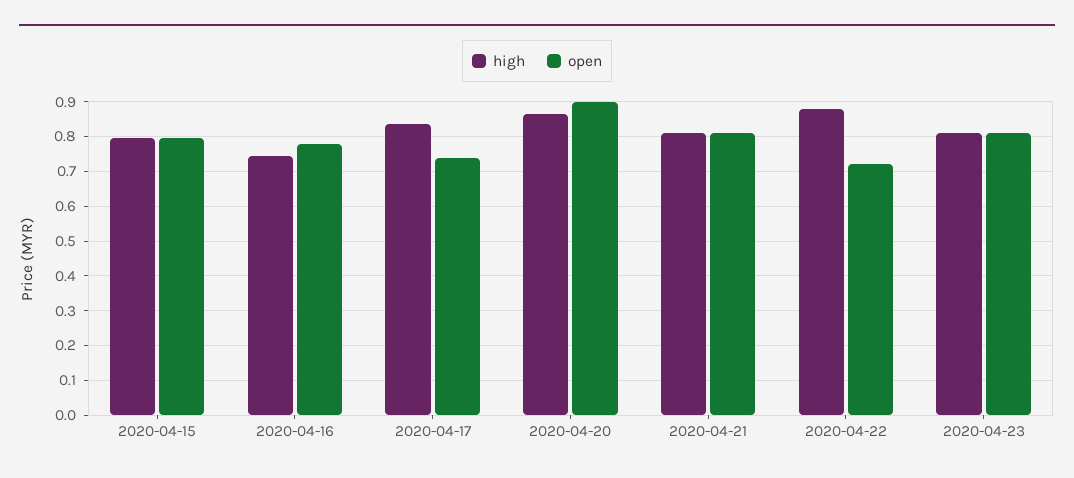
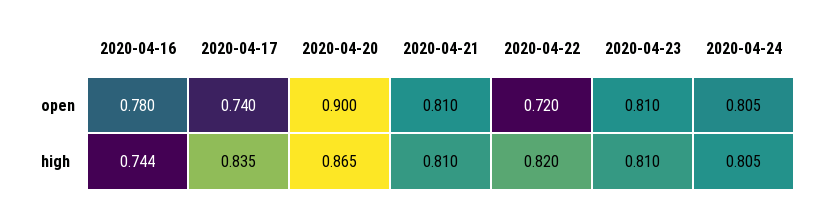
high, 2020-04-15: 0.8 -> none
open, 2020-04-15: 0.8 -> none
high, 2020-04-22: 0.88 -> 0.82
open, 2020-04-24: none -> 0.805
high, 2020-04-24: none -> 0.805

